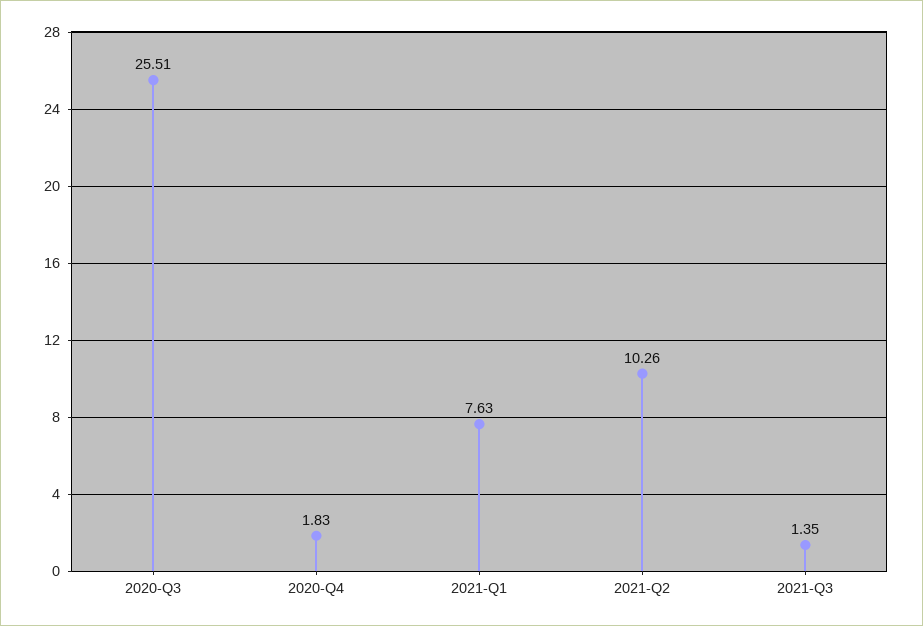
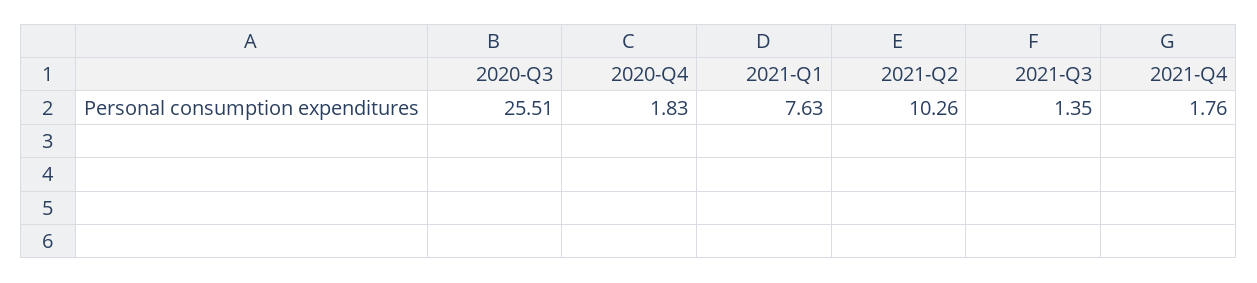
2021-Q4: none -> 1.76

